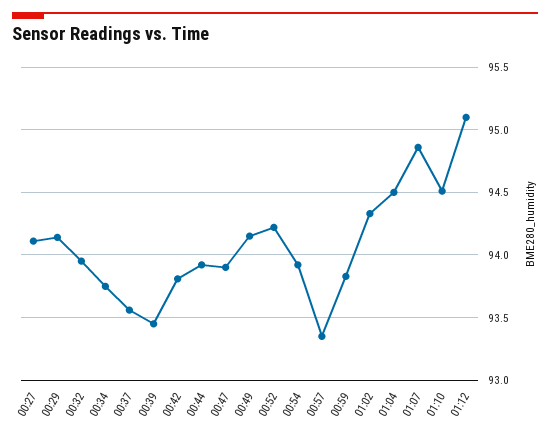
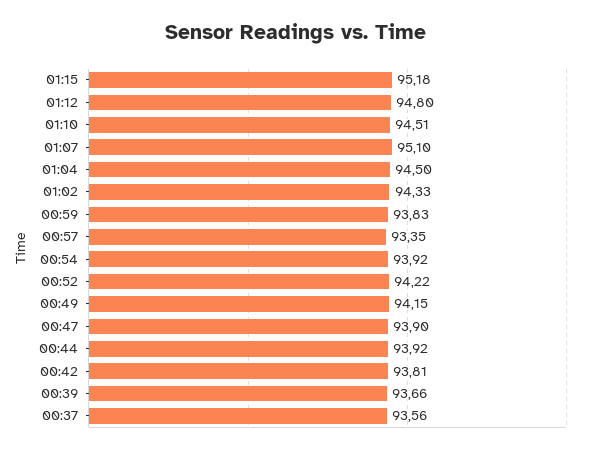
00:27: 94.1 -> none
00:29: 94.15 -> none
00:32: 93.95 -> none
00:34: 93.75 -> none
00:39: 93.45 -> 93.66
01:07: 94.85 -> 95.1
01:12: 95.1 -> 94.8
01:15: none -> 95.18

